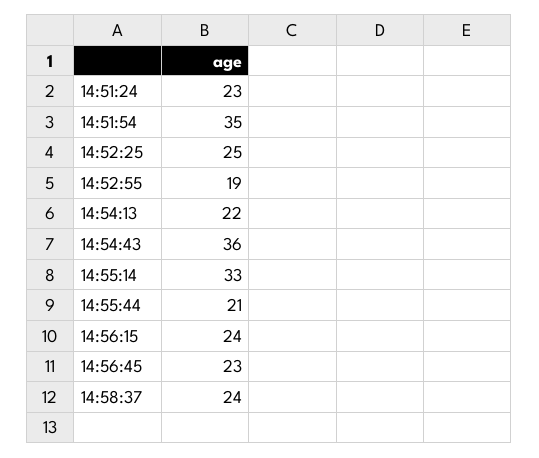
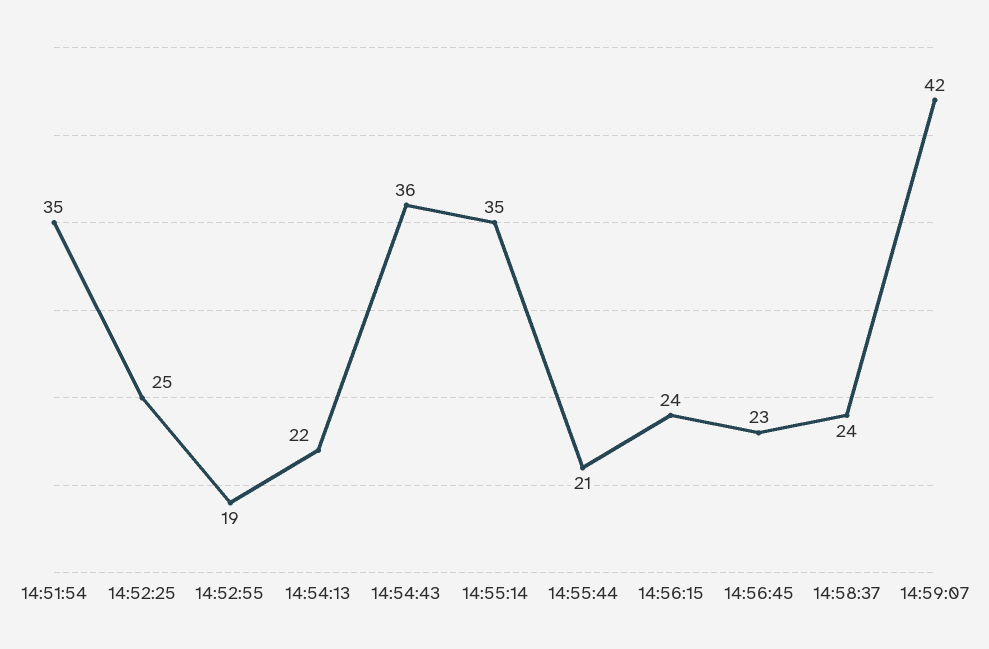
14:51:24: 23 -> none
14:55:14: 33 -> 35
14:59:07: none -> 42

